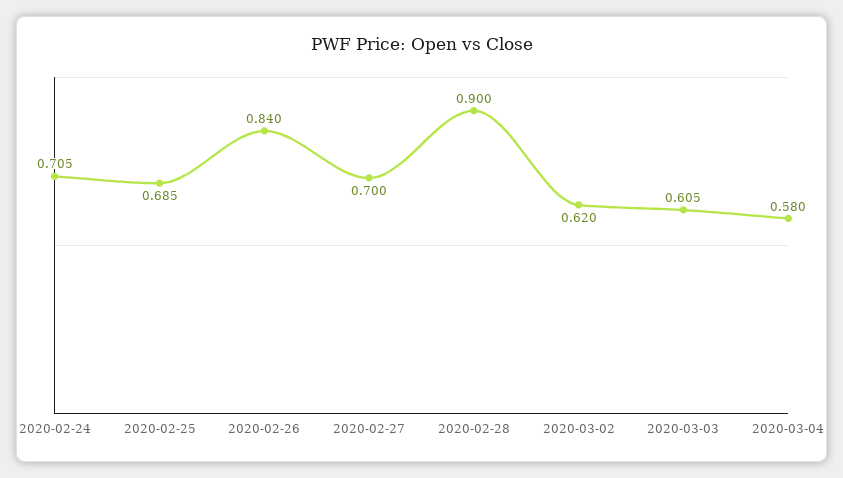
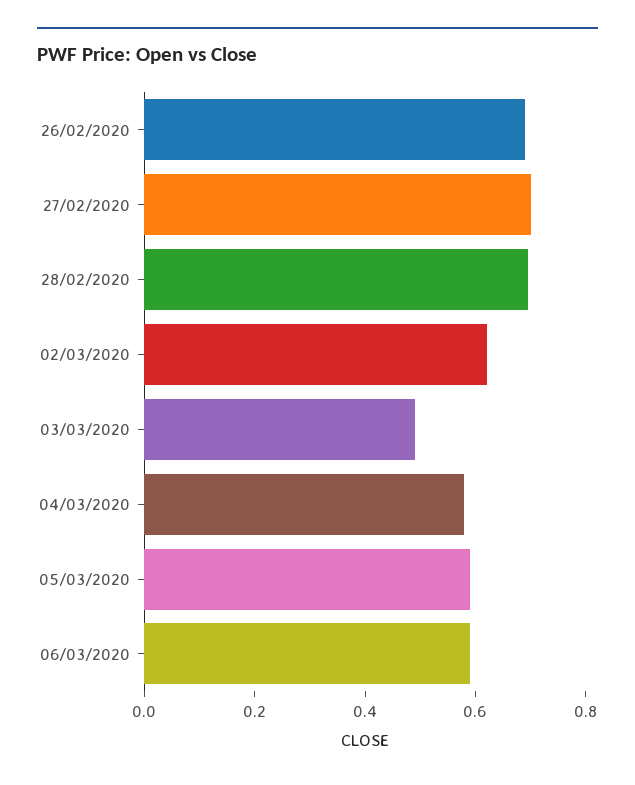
2020-02-24: 0.705 -> none
2020-02-25: 0.685 -> none
2020-02-26: 0.84 -> 0.7
2020-02-28: 0.9 -> 0.7
2020-03-03: 0.605 -> 0.5
05/03/2020: none -> 0.6
06/03/2020: none -> 0.6

